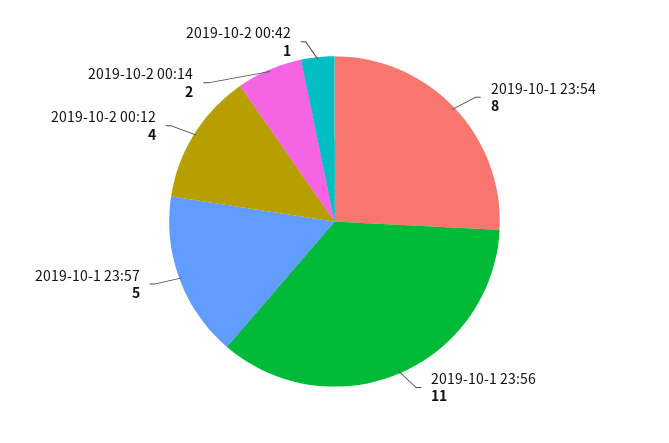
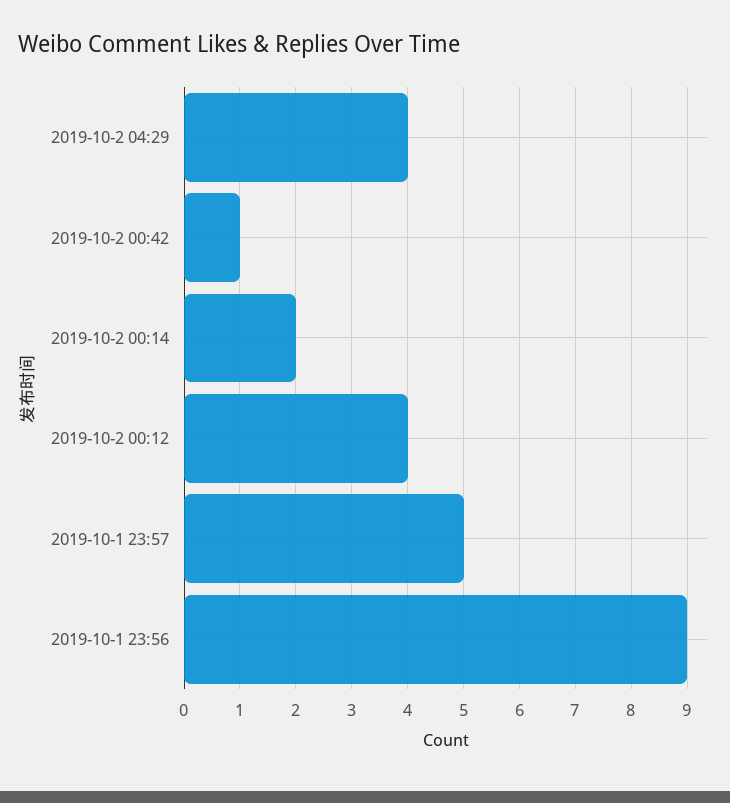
2019-10-1 23:54: 8 -> none
2019-10-1 23:56: 11 -> 9
2019-10-2 04:29: none -> 4

